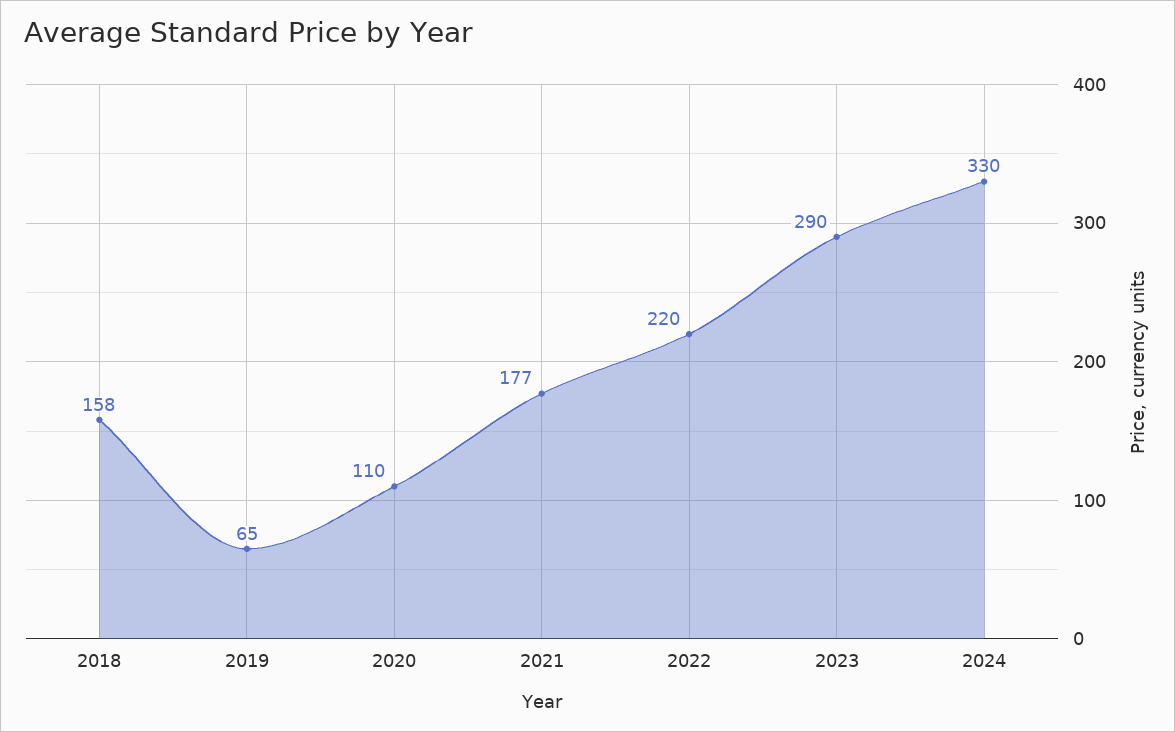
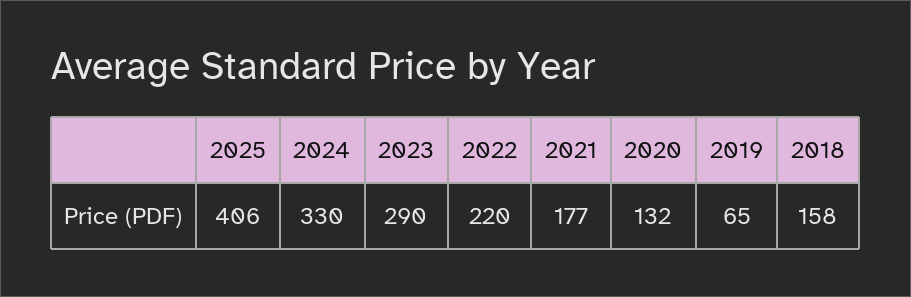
2020: 110 -> 132
2025: none -> 406

